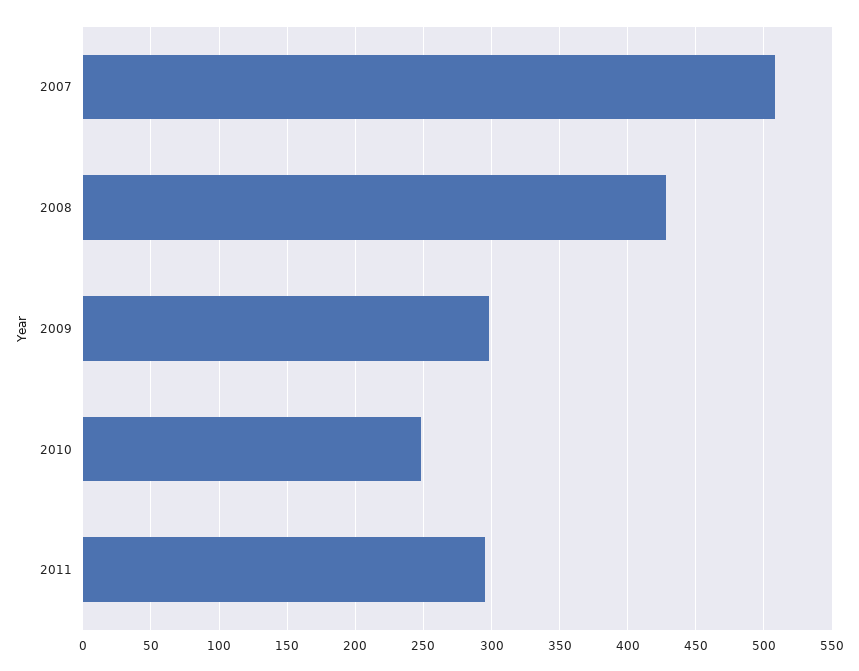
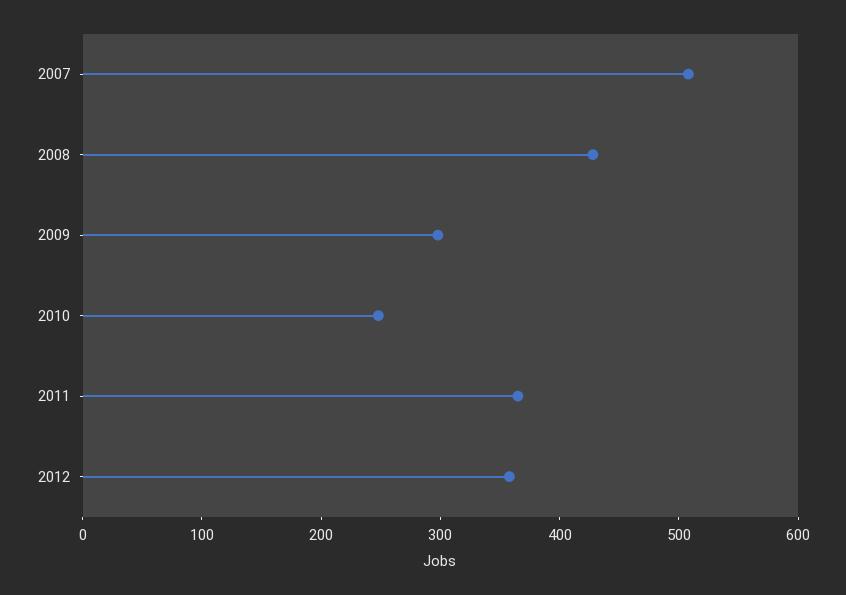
2011: 295 -> 360
2012: none -> 360

